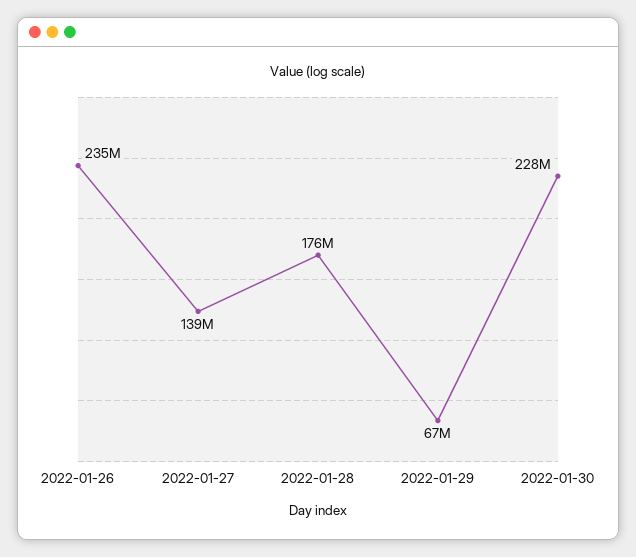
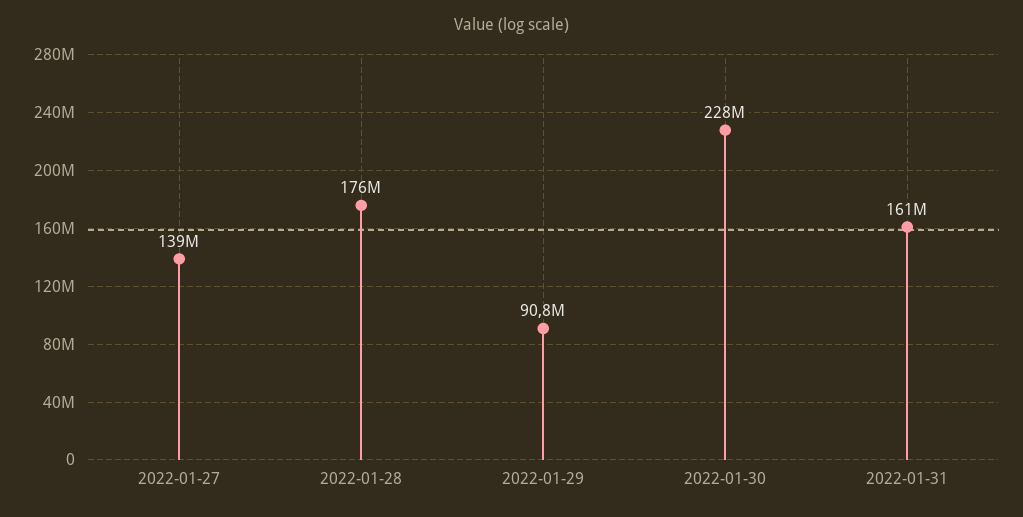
2022-01-26: 235000000 -> none
2022-01-29: 67000000 -> 90800000
2022-01-31: none -> 161000000

